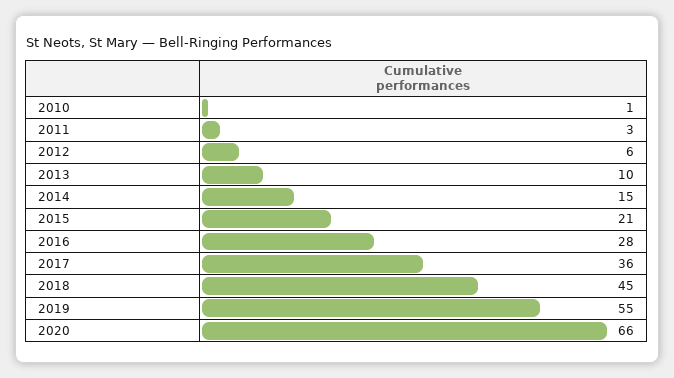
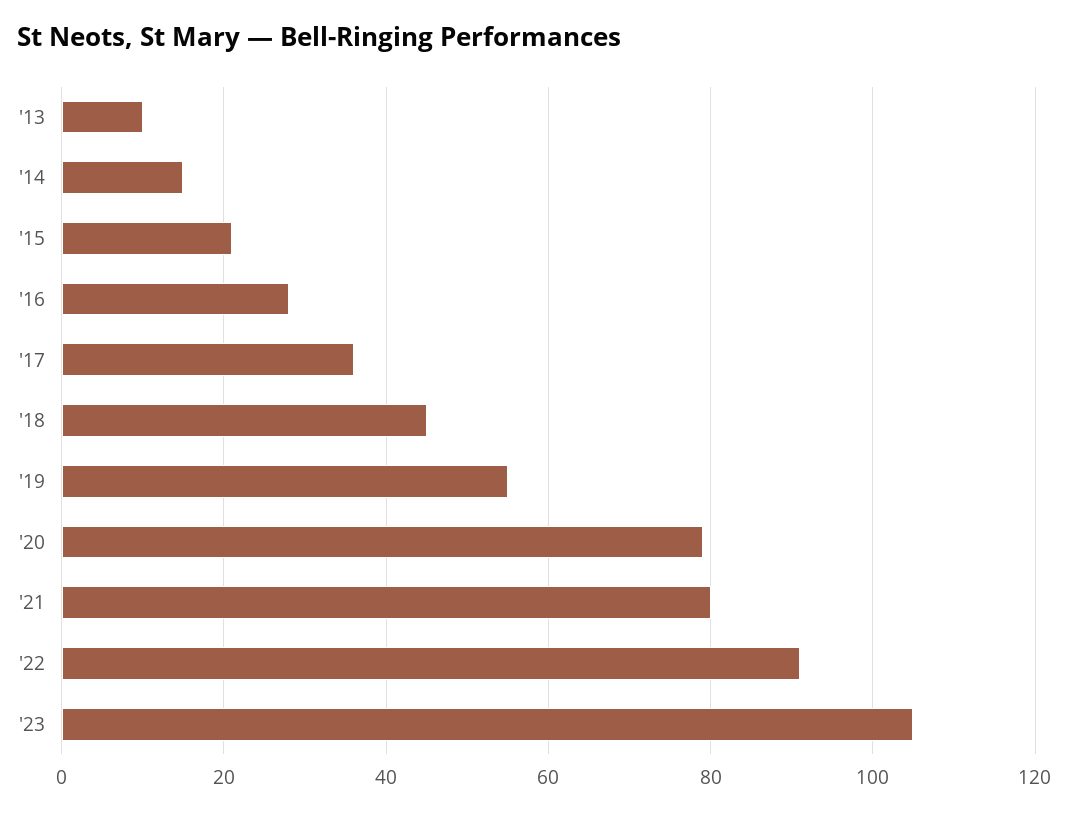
2010: 1 -> none
2011: 3 -> none
2012: 6 -> none
2020: 66 -> 80
'21: none -> 80
'22: none -> 90
'23: none -> 105

